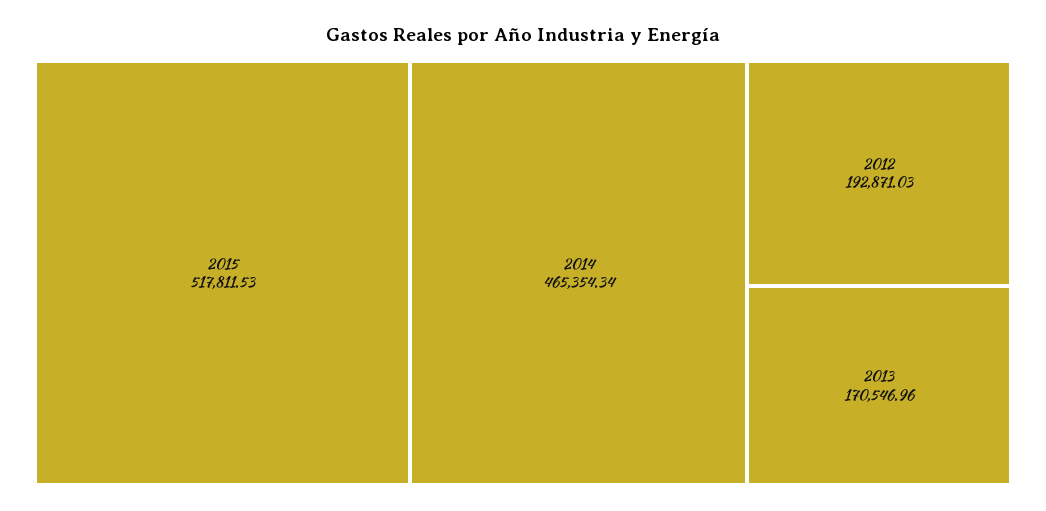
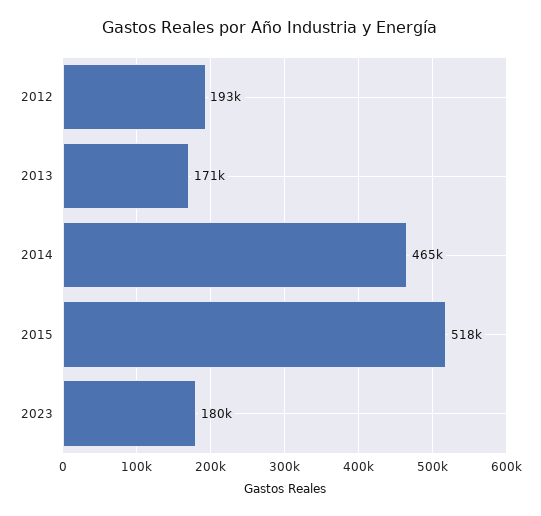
2023: none -> 180000

